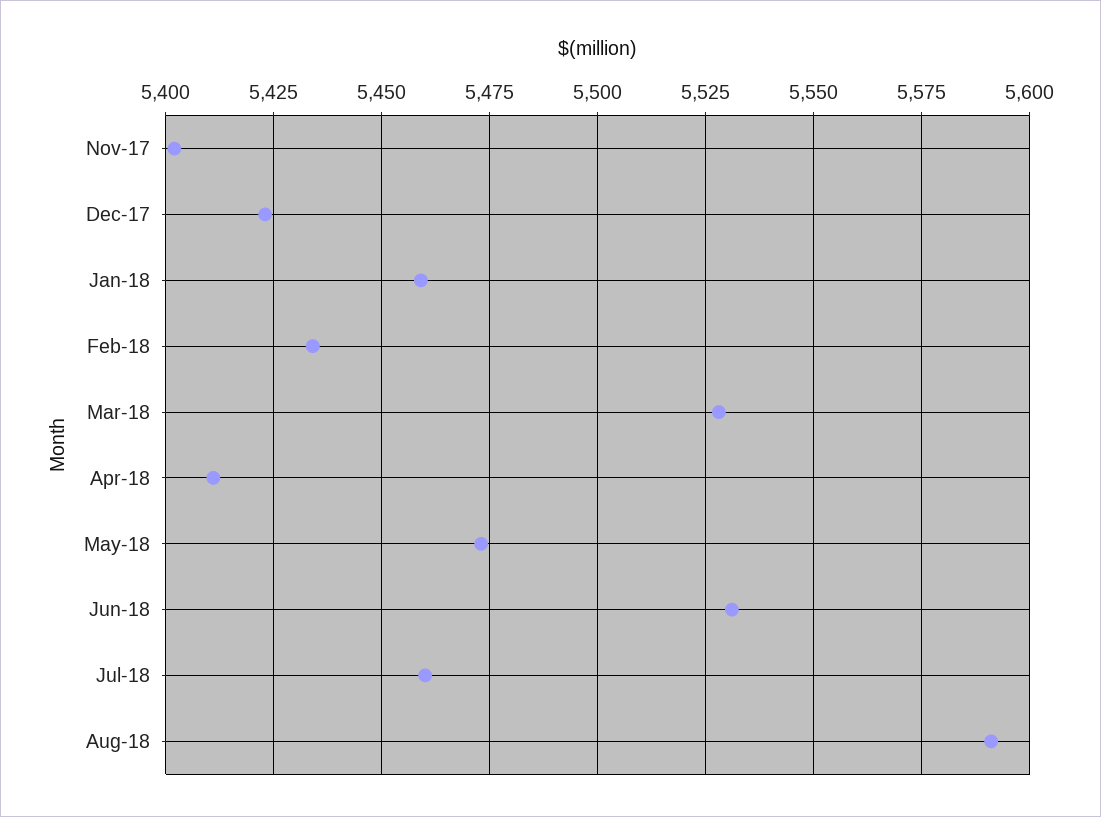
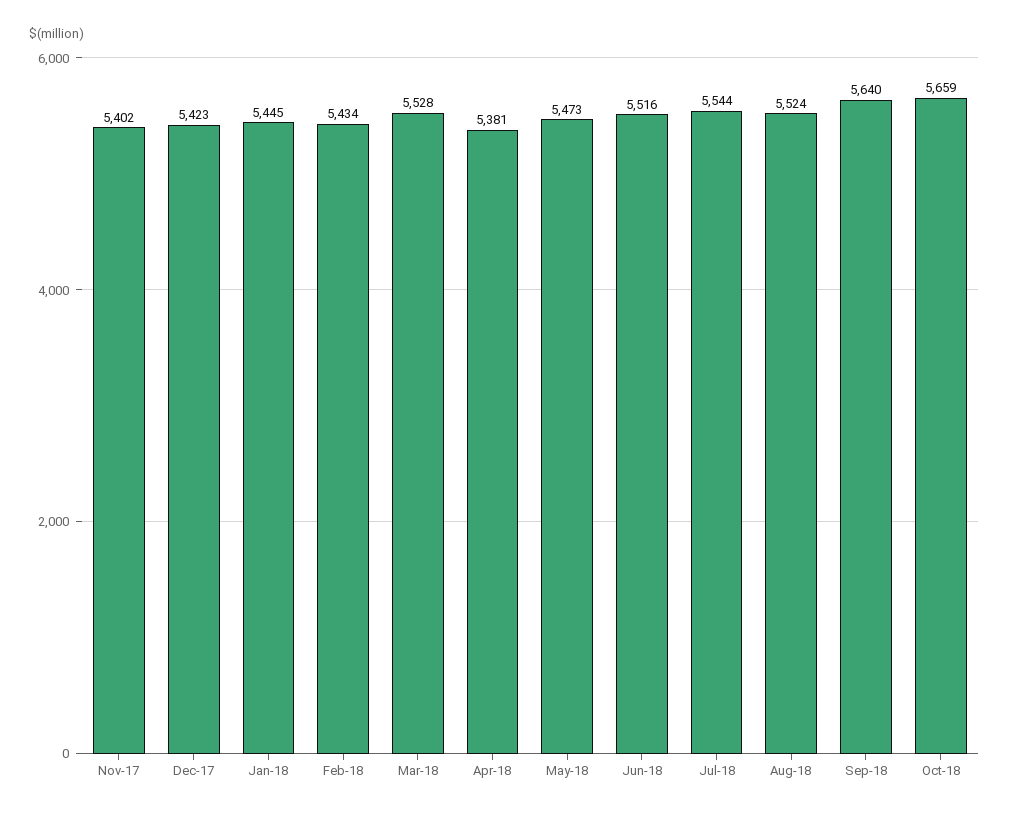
Jan-18: 5460 -> 5445
Apr-18: 5410 -> 5381
Jun-18: 5530 -> 5516
Jul-18: 5460 -> 5544
Aug-18: 5590 -> 5524
Sep-18: none -> 5640
Oct-18: none -> 5659

